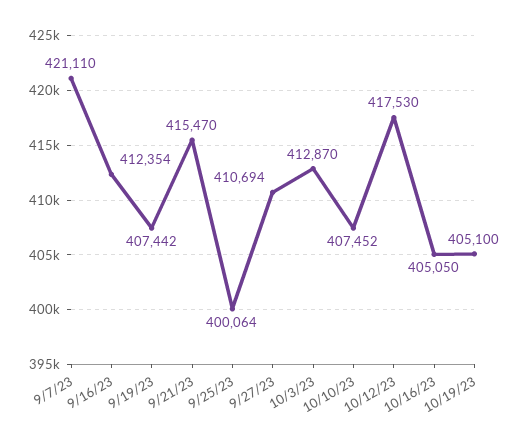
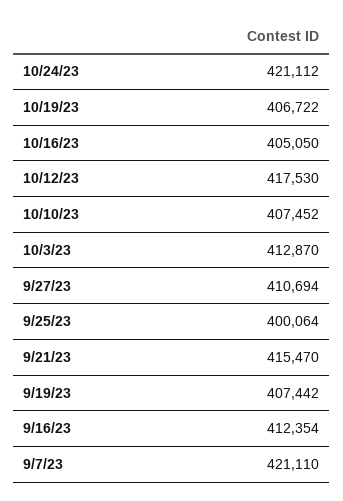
10/19/23: 405100 -> 406722
10/24/23: none -> 421112

